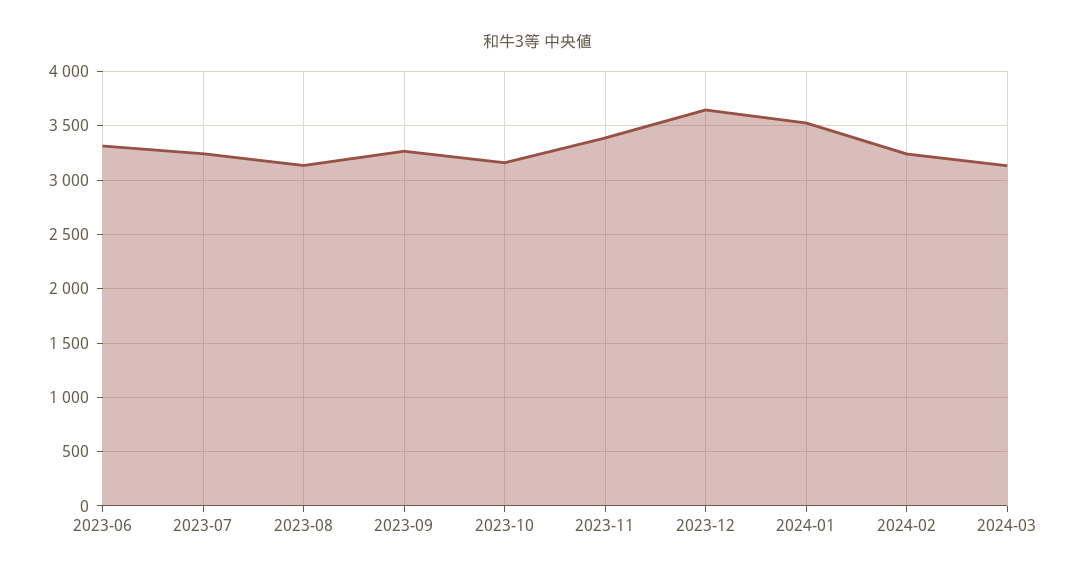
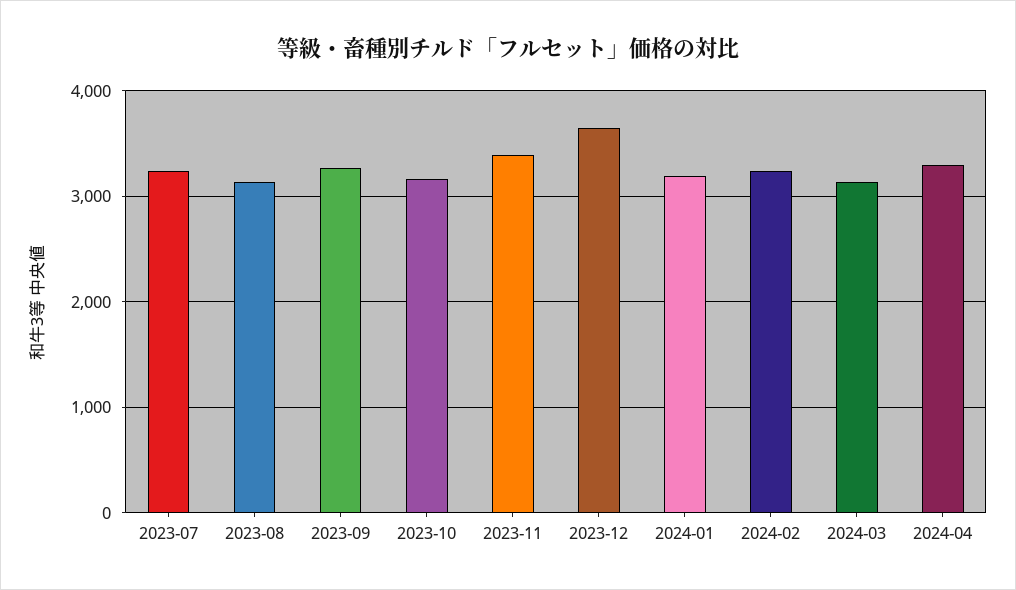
2023-06: 3300 -> none
2024-01: 3500 -> 3200
2024-04: none -> 3300

